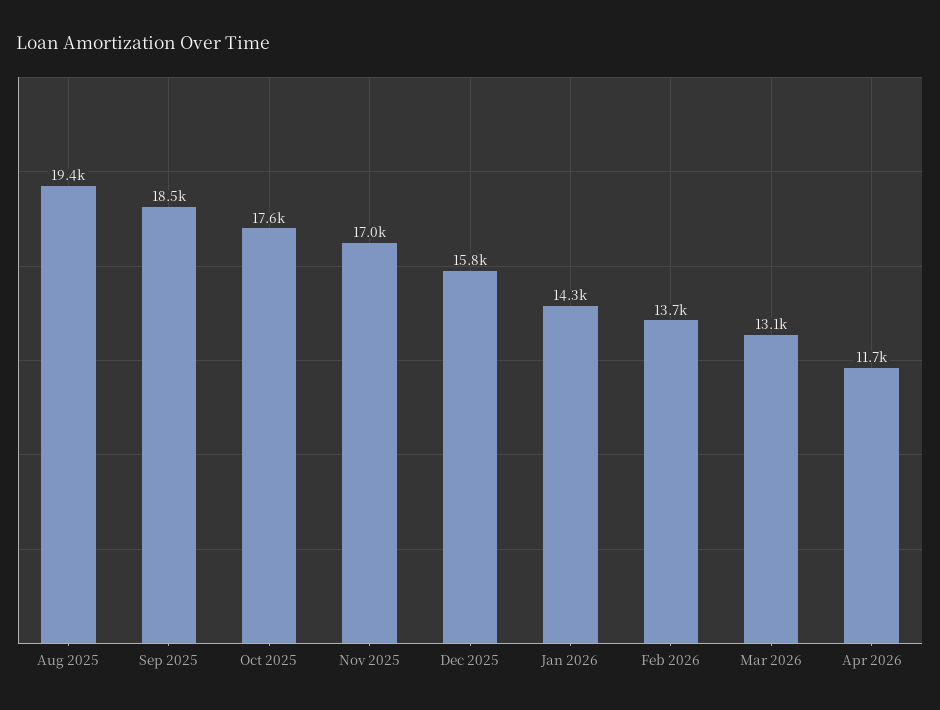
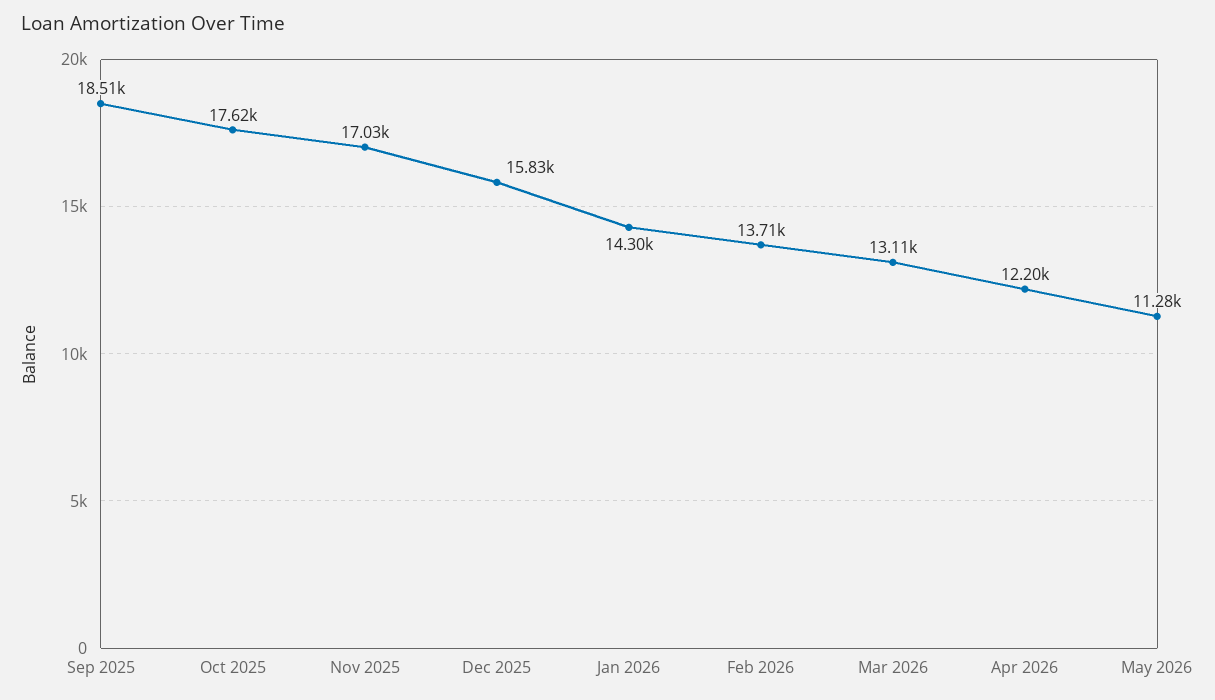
Aug 2025: 19400 -> none
Apr 2026: 11700 -> 12200
May 2026: none -> 11280

